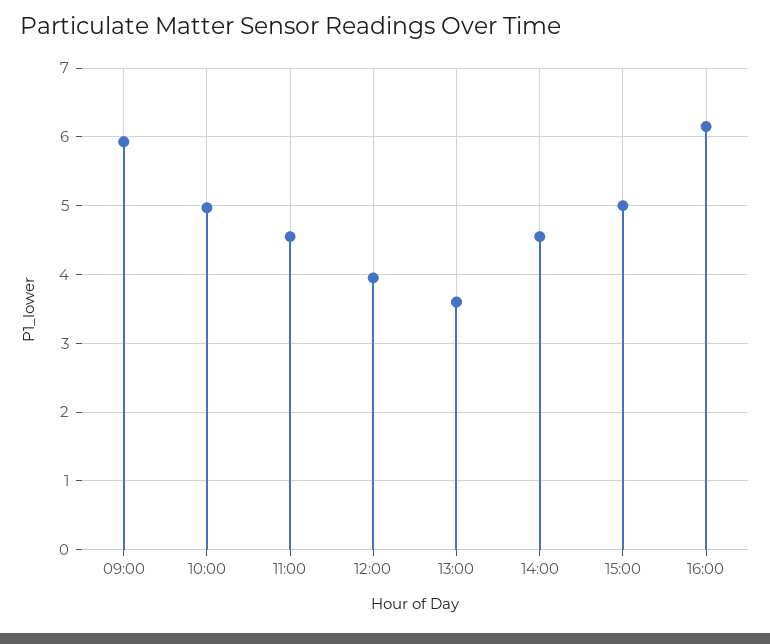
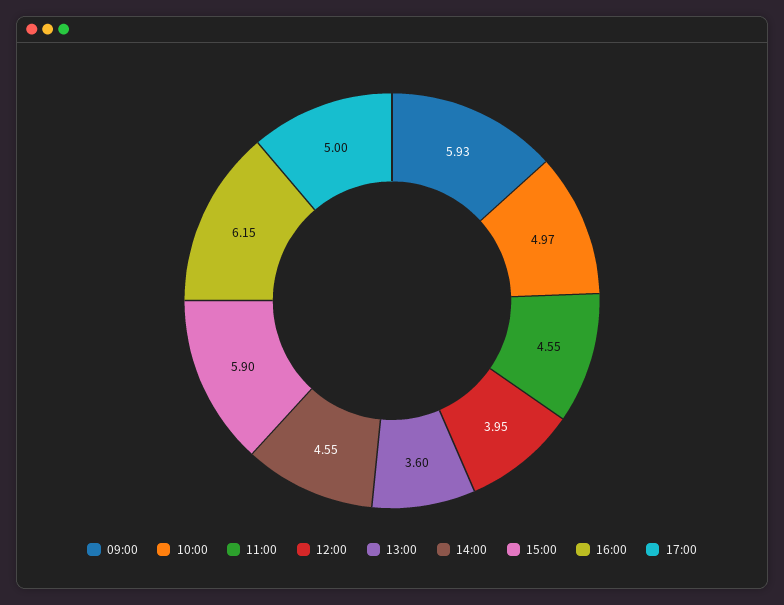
15:00: 5 -> 5.9
17:00: none -> 5

